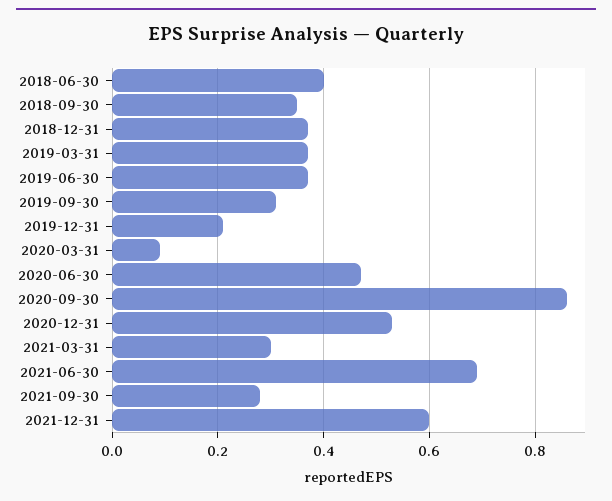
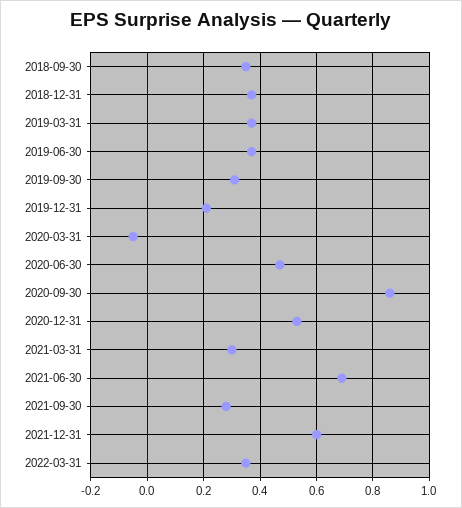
2018-06-30: 0.4 -> none
2020-03-31: 0.1 -> -0.05
2022-03-31: none -> 0.35

